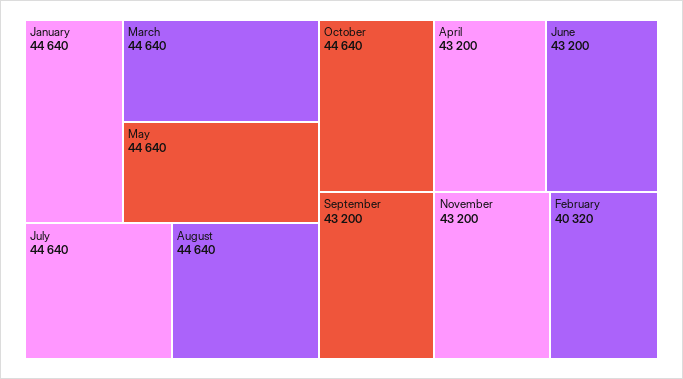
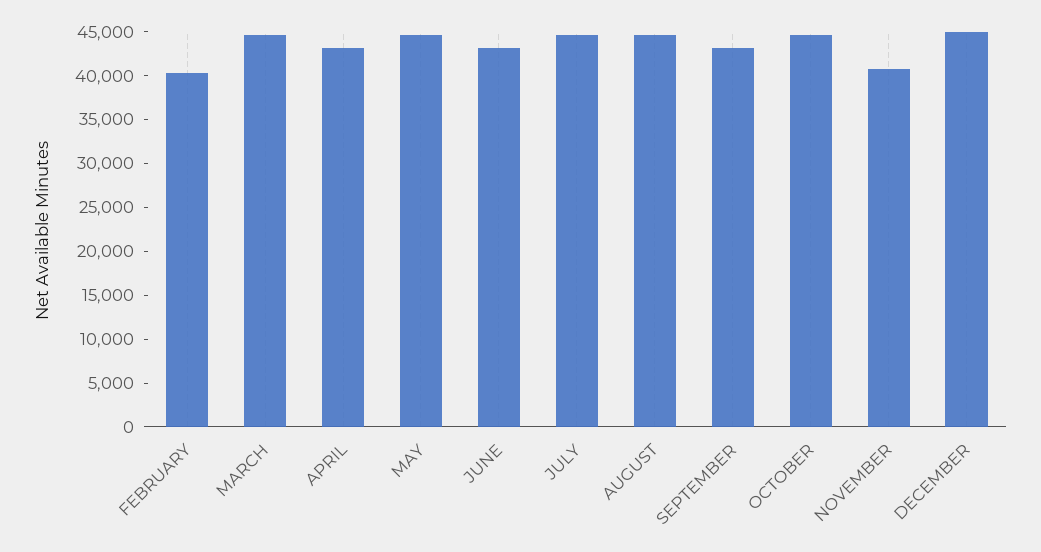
January: 44640 -> none
November: 43200 -> 41000
DECEMBER: none -> 45000

